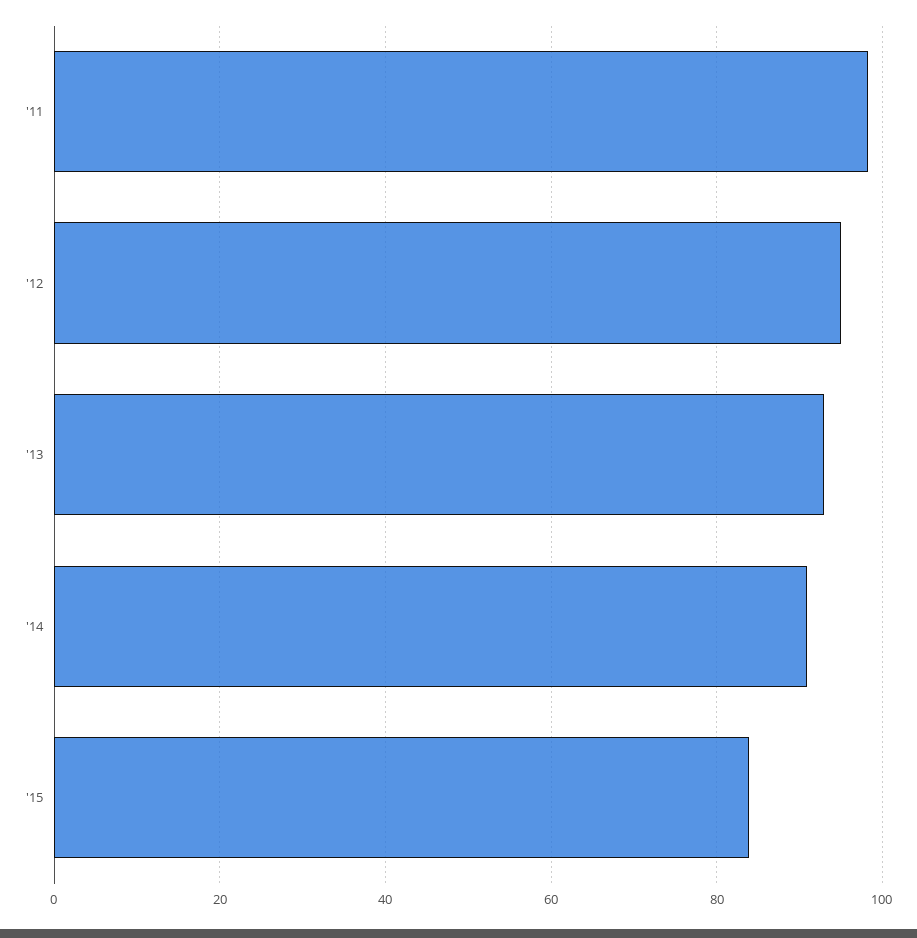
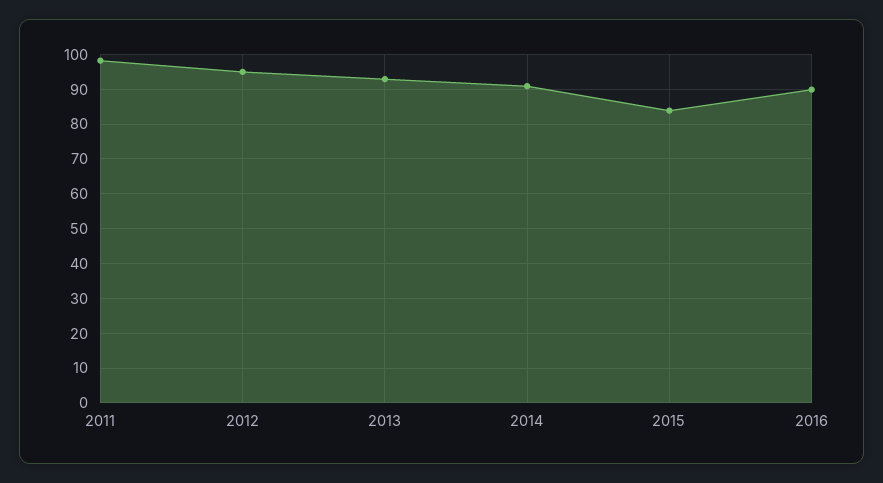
2016: none -> 90

